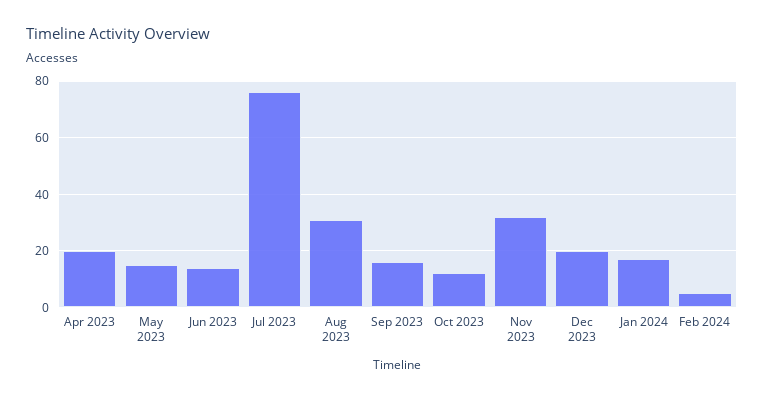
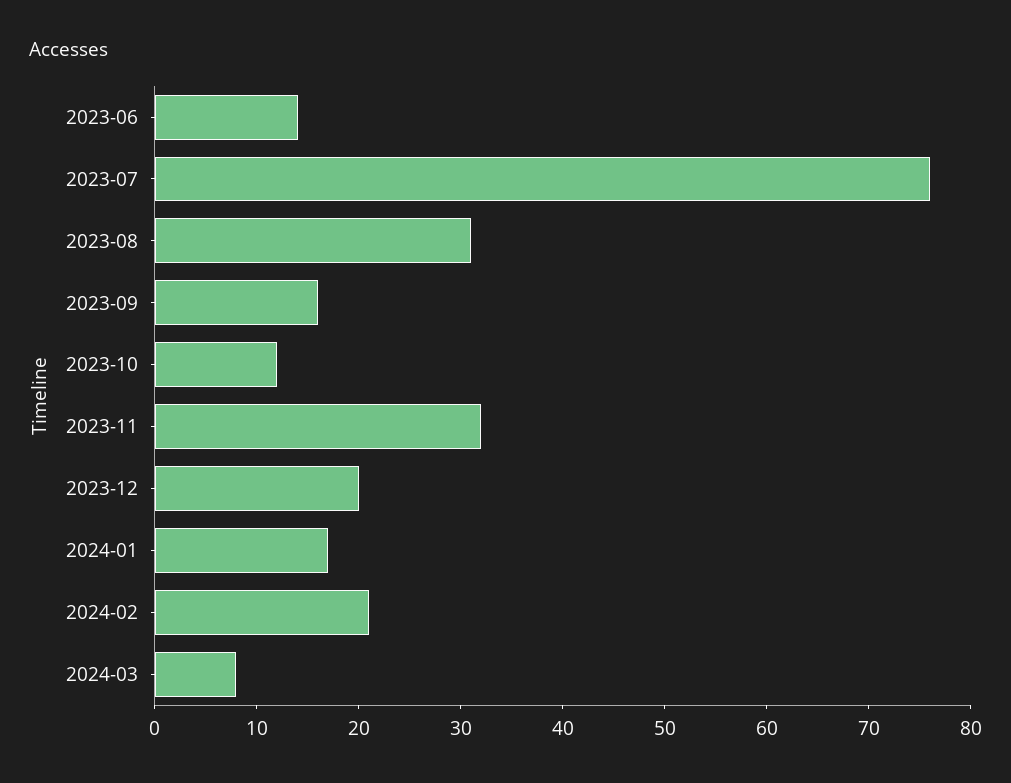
Apr 2023: 20 -> none
May 2023: 15 -> none
Feb 2024: 5 -> 21
2024-03: none -> 8

